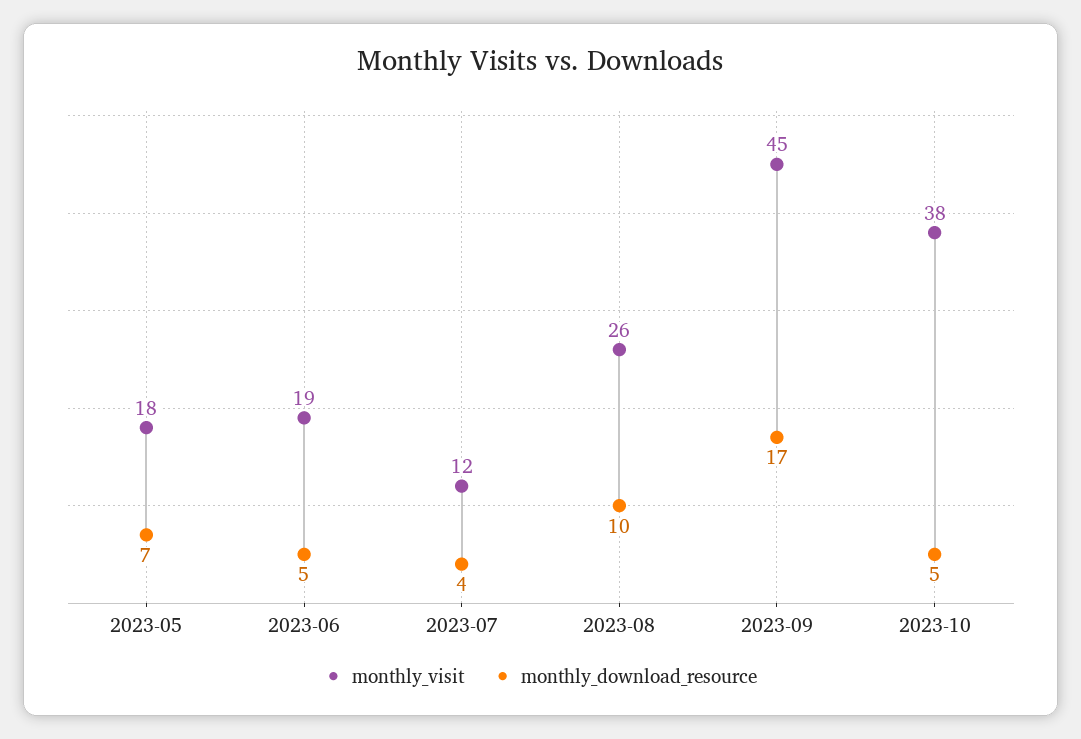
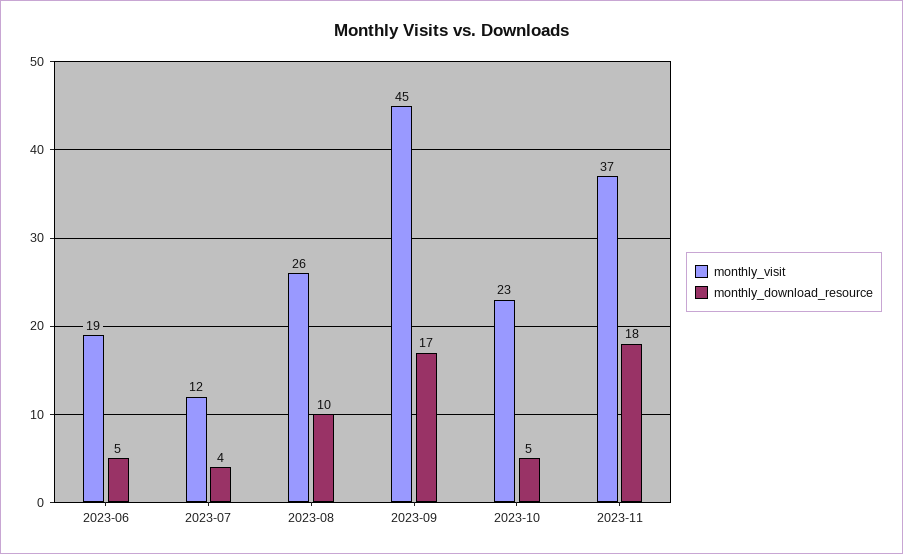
monthly_visit, 2023-05: 18 -> none
monthly_download_resource, 2023-05: 7 -> none
monthly_visit, 2023-10: 38 -> 23
monthly_visit, 2023-11: none -> 37
monthly_download_resource, 2023-11: none -> 18

